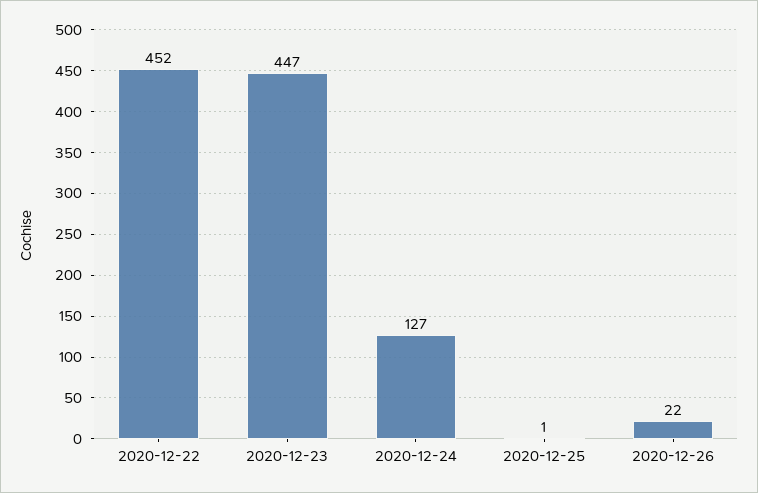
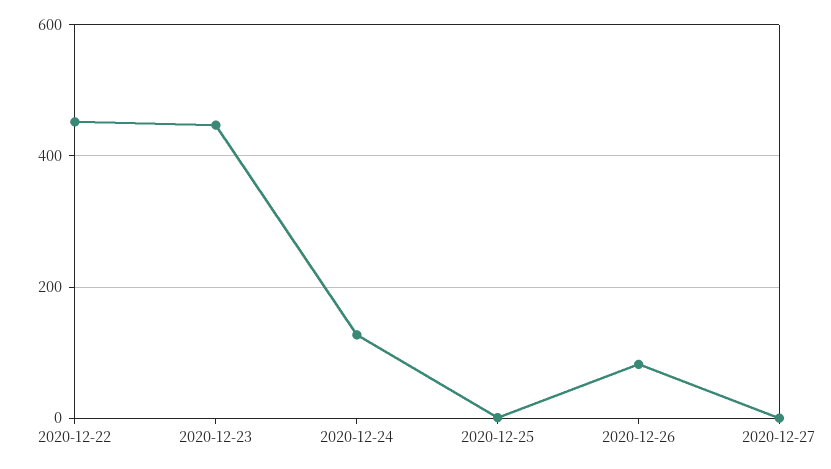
2020-12-26: 22 -> 80
2020-12-27: none -> 0

